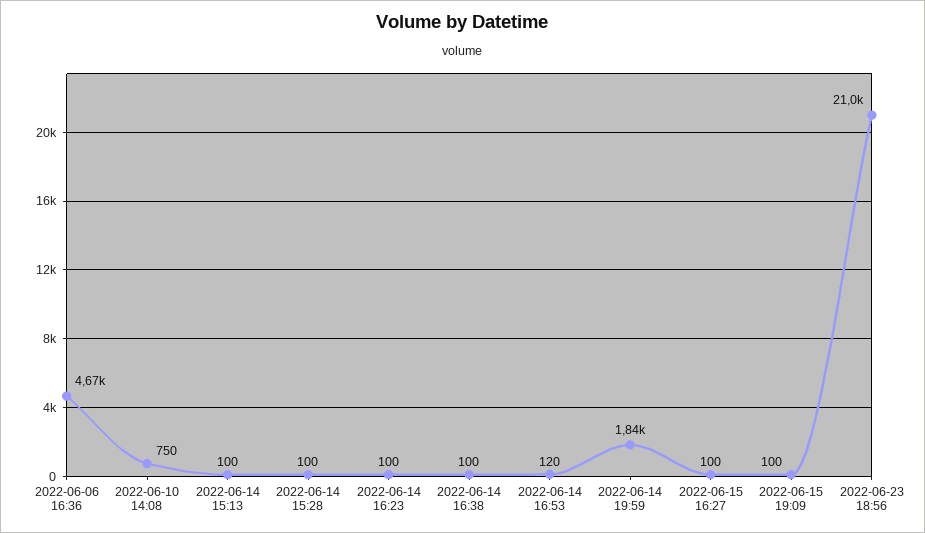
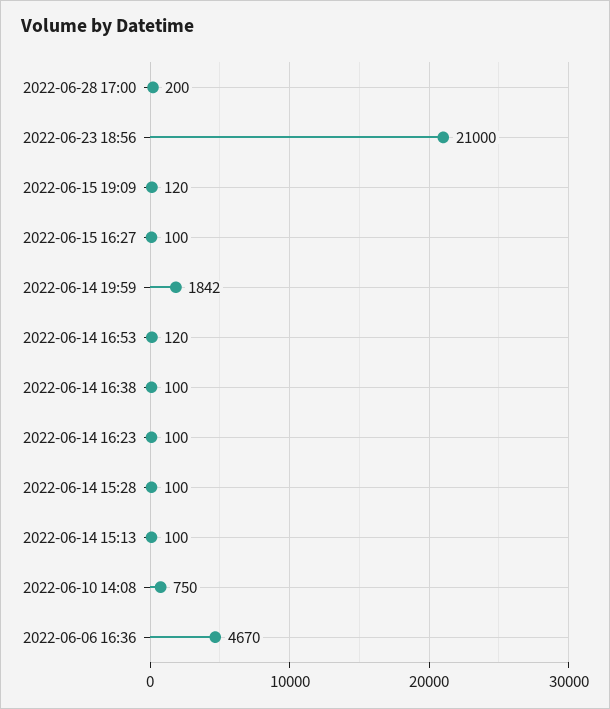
2022-06-15 19:09: 100 -> 120
2022-06-28 17:00: none -> 200

